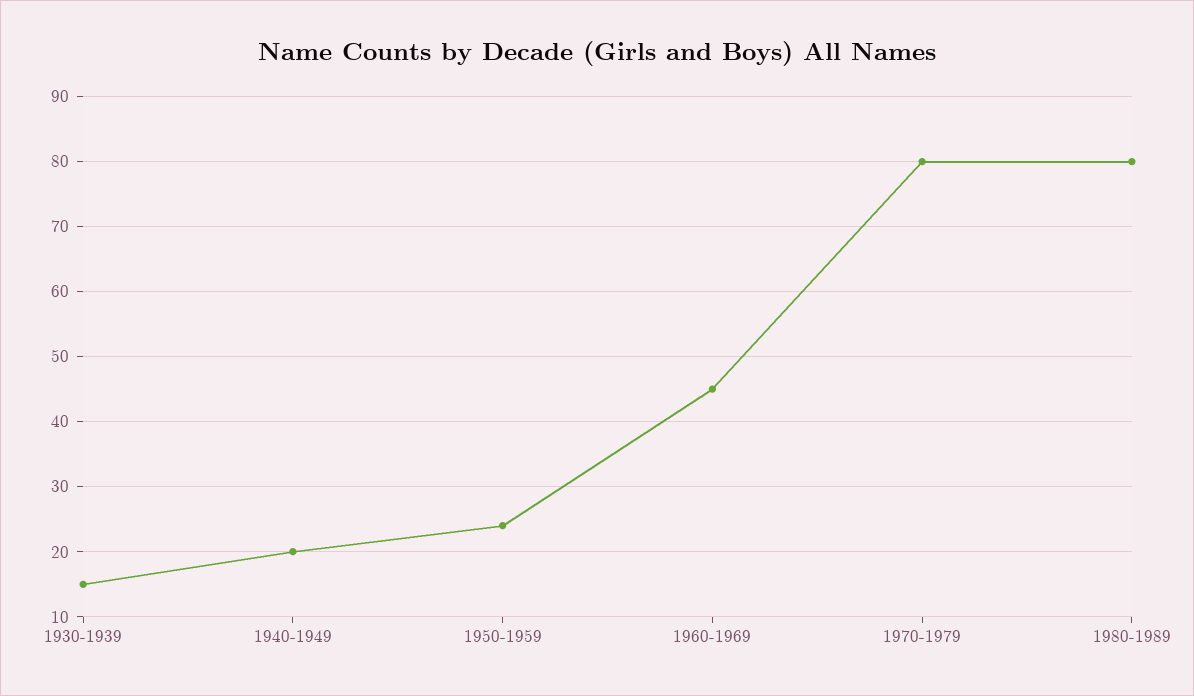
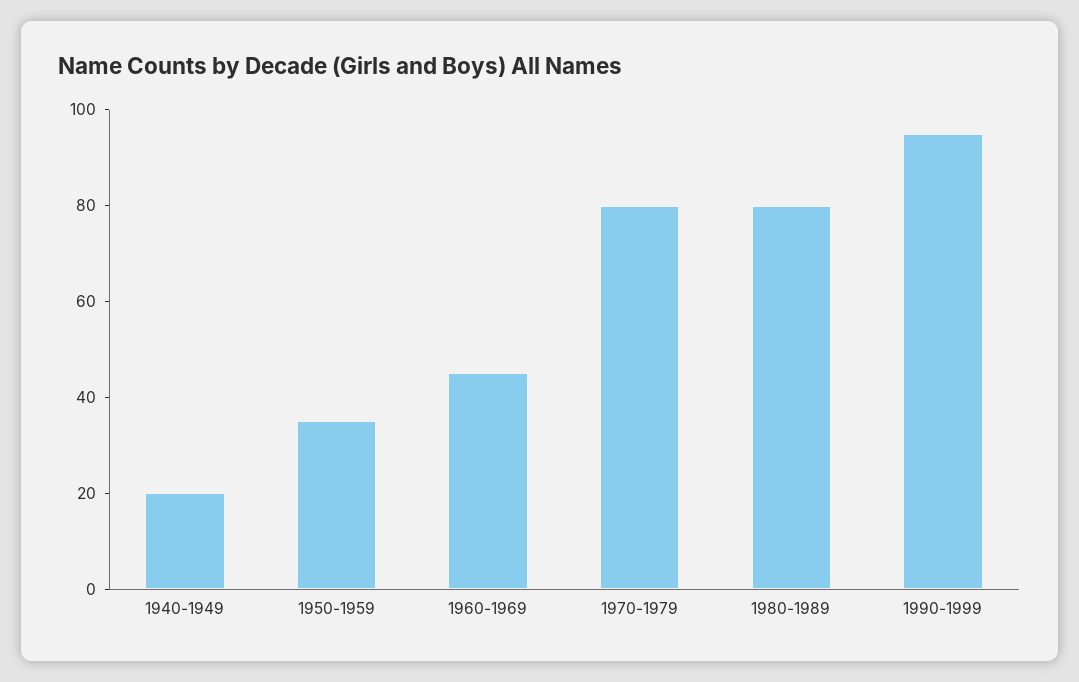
1930-1939: 15 -> none
1950-1959: 24 -> 35
1990-1999: none -> 95

